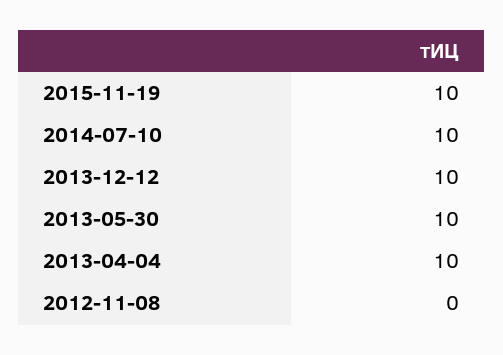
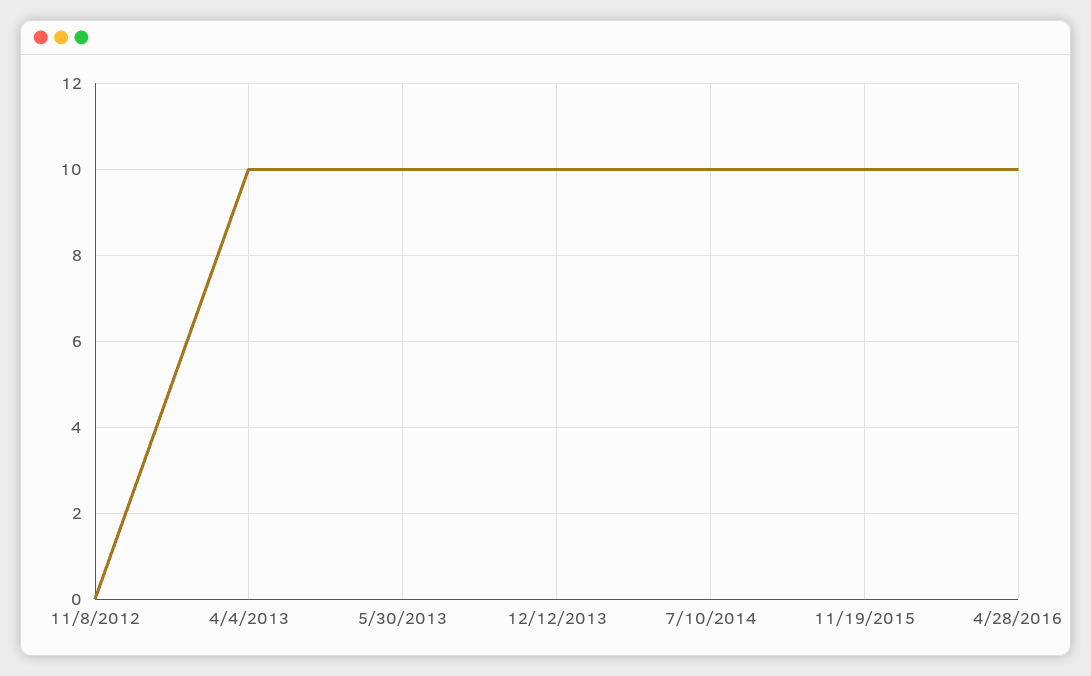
4/28/2016: none -> 10

